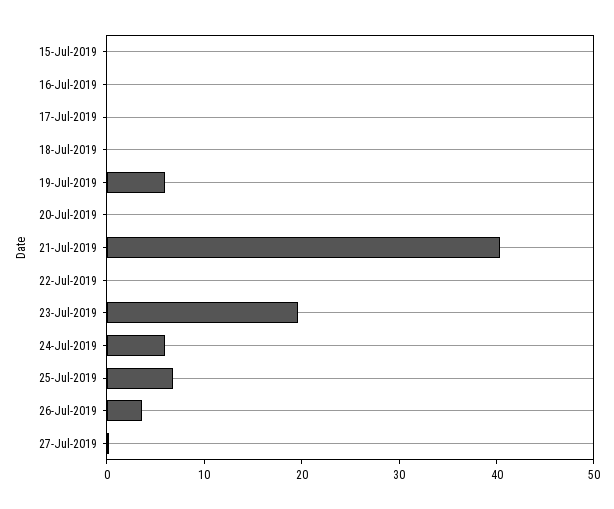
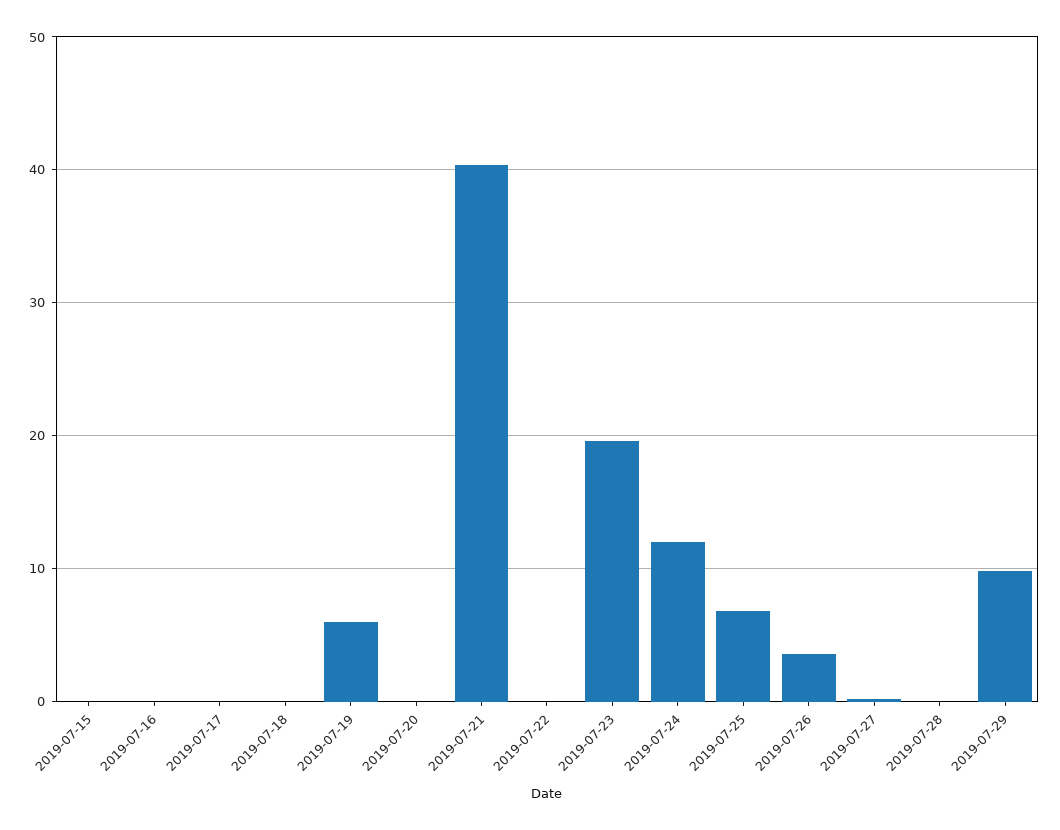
24-Jul-2019: 6 -> 12
2019-07-28: none -> 0
2019-07-29: none -> 10

